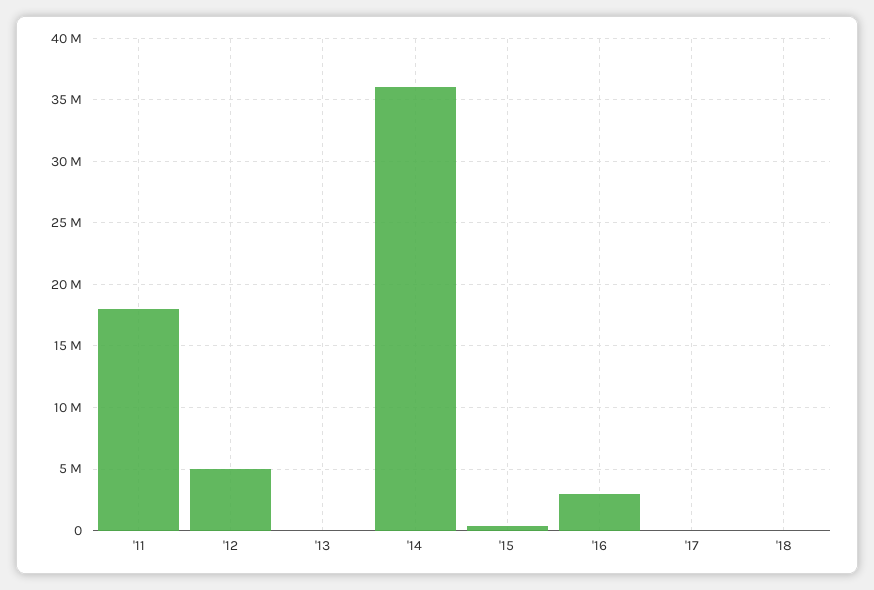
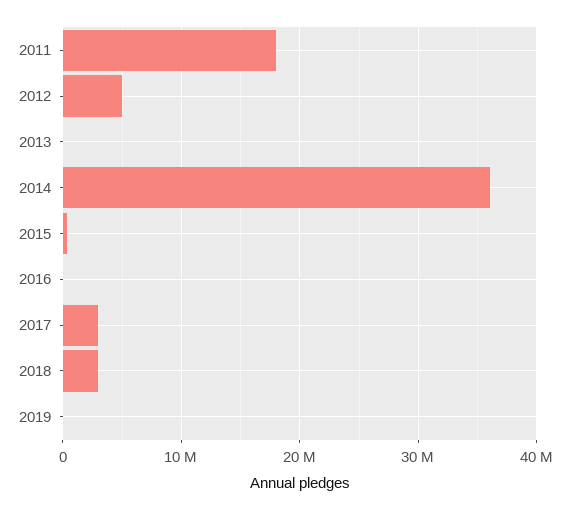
'16: 3000000 -> 0
'17: 0 -> 3000000
'18: 0 -> 3000000
2019: none -> 0

